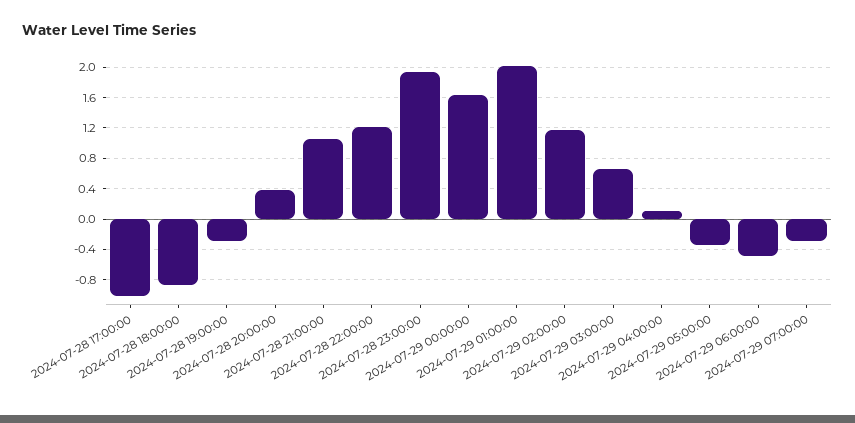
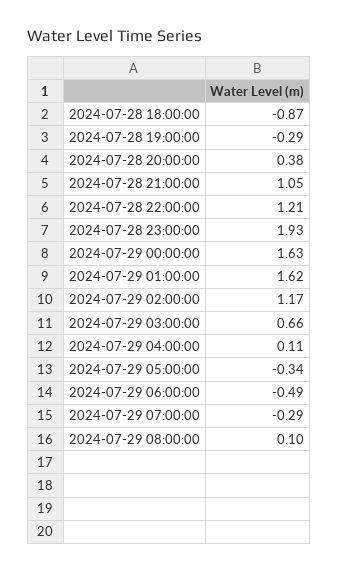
2024-07-28 17:00:00: -1 -> none
2024-07-29 01:00:00: 2 -> 1.62
2024-07-29 08:00:00: none -> 0.1

